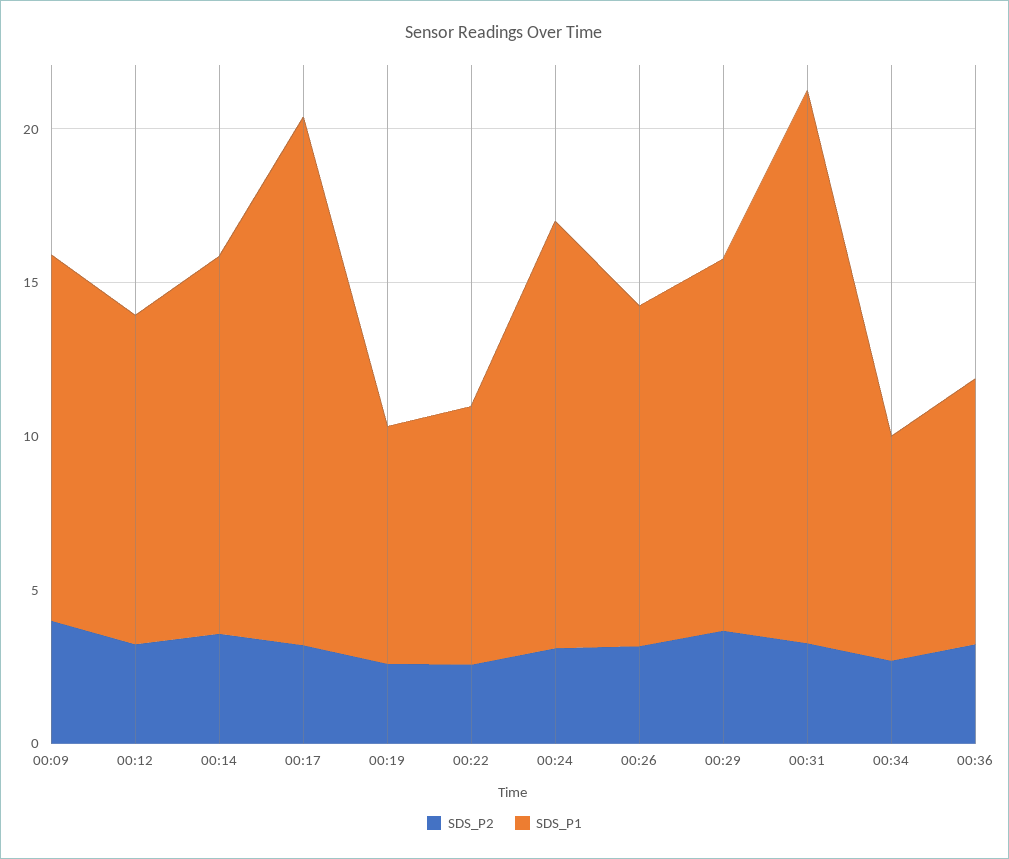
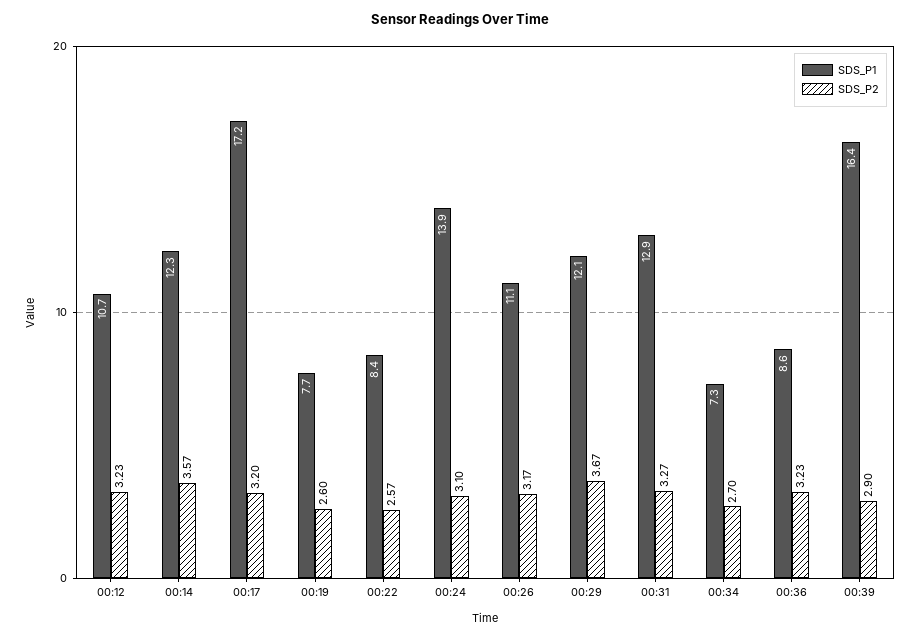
SDS_P2, 00:09: 4 -> none
SDS_P1, 00:09: 12 -> none
SDS_P1, 00:31: 18 -> 12.9
SDS_P1, 00:39: none -> 16.4
SDS_P2, 00:39: none -> 2.9

